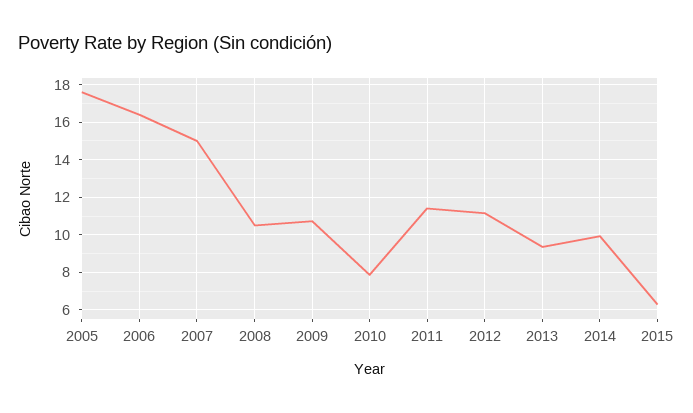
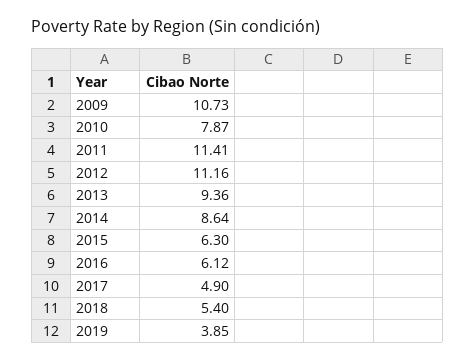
2005: 17.5 -> none
2006: 16.5 -> none
2007: 15 -> none
2008: 10.5 -> none
2014: 10 -> 8.64
2016: none -> 6.12
2017: none -> 4.9
2018: none -> 5.4
2019: none -> 3.85

